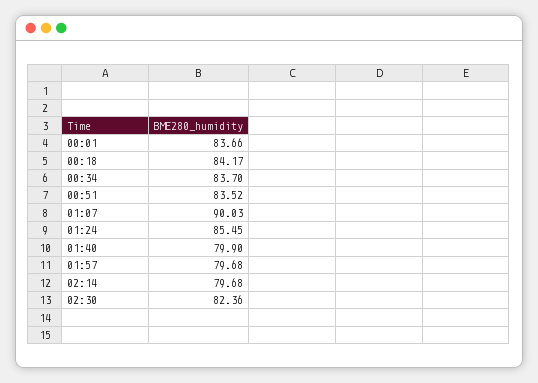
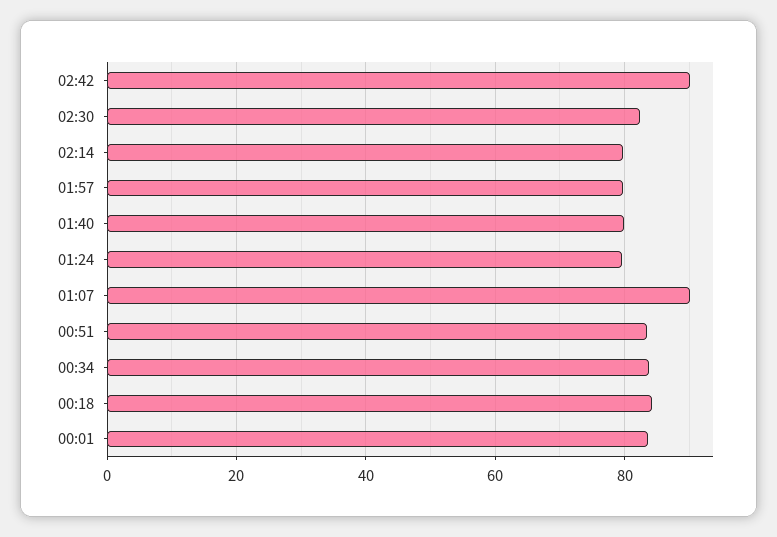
01:24: 85.45 -> 80
02:42: none -> 90

